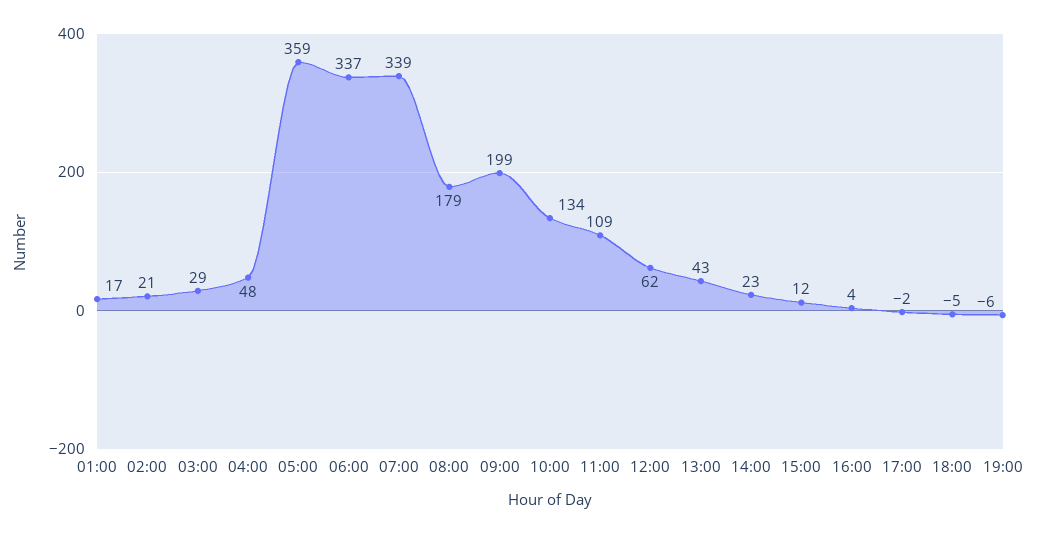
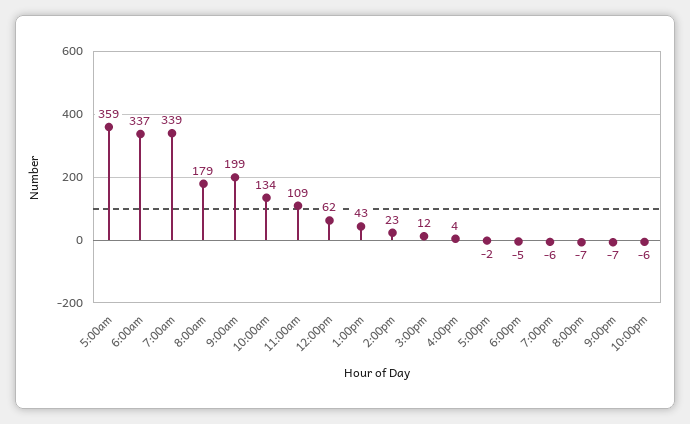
01:00: 17 -> none
02:00: 21 -> none
03:00: 29 -> none
04:00: 48 -> none
8:00pm: none -> -7
9:00pm: none -> -7
10:00pm: none -> -6

